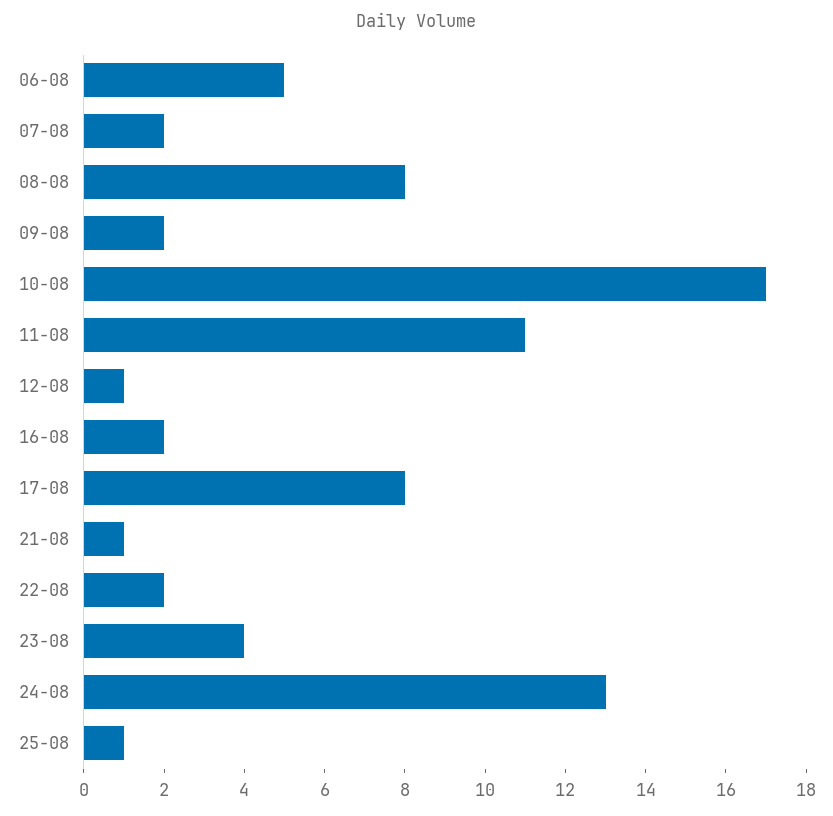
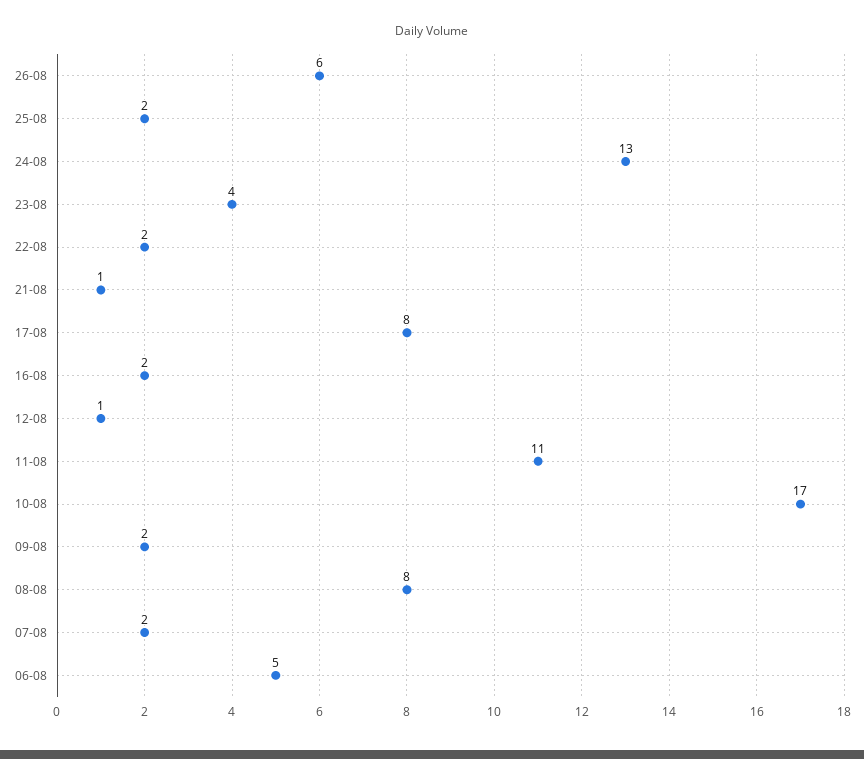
25-08: 1 -> 2
26-08: none -> 6

